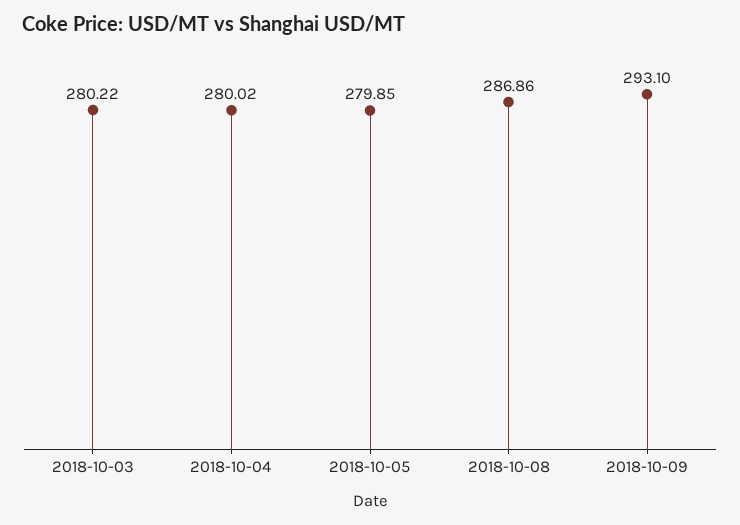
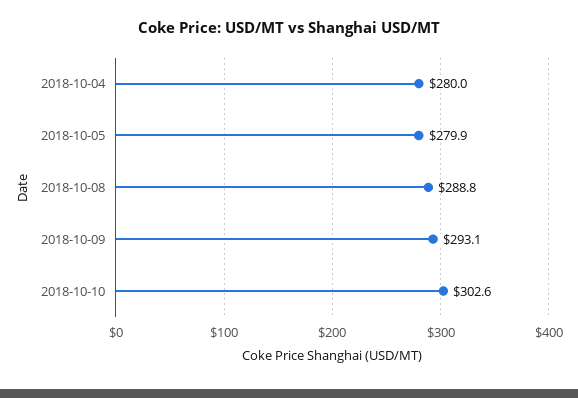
2018-10-03: 280.22 -> none
2018-10-08: 286.86 -> 288.8
2018-10-10: none -> 302.6

